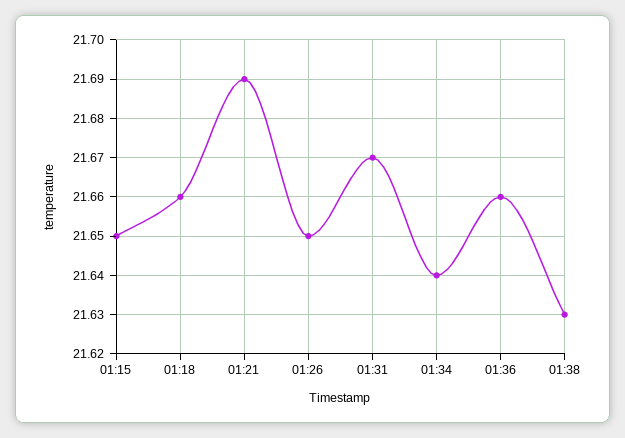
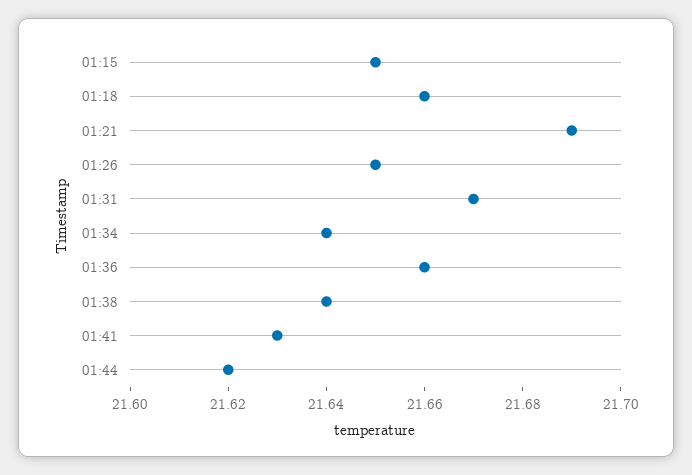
01:38: 21.63 -> 21.64
01:41: none -> 21.63
01:44: none -> 21.62

